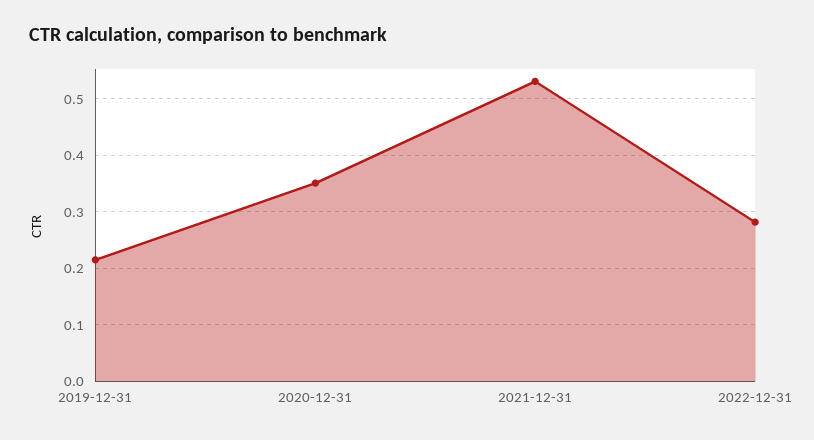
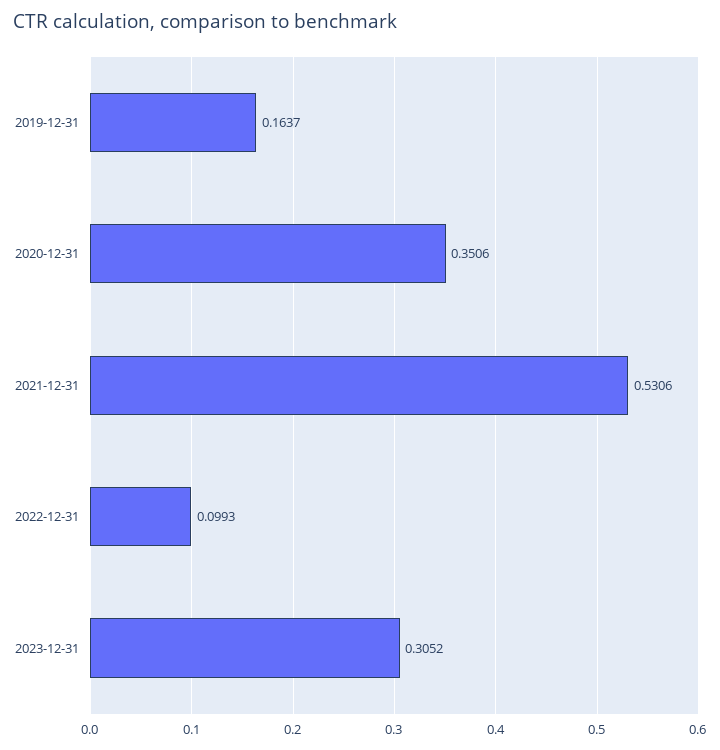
2019-12-31: 0.22 -> 0.1637
2022-12-31: 0.28 -> 0.0993
2023-12-31: none -> 0.3052

